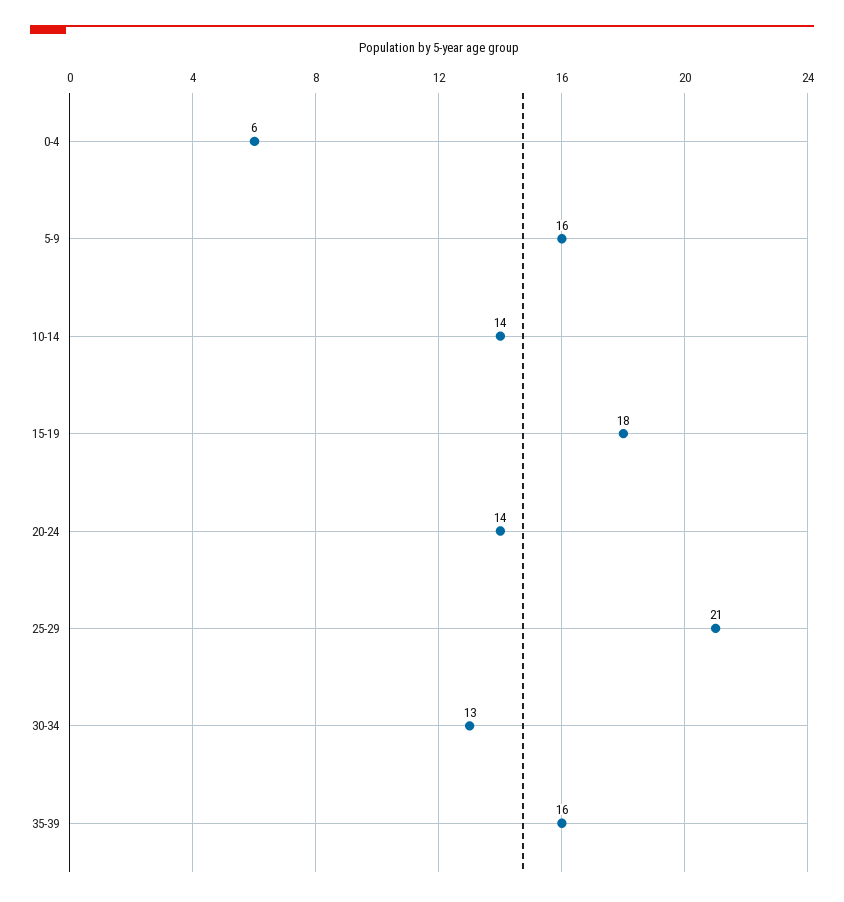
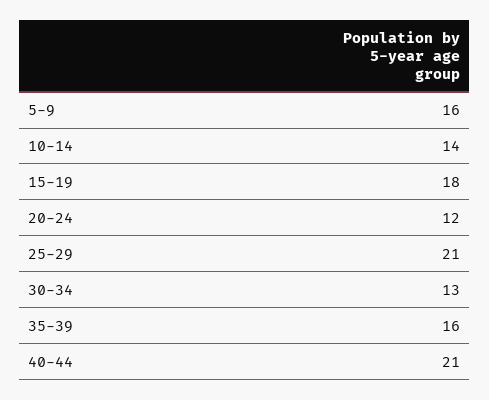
0-4: 6 -> none
20-24: 14 -> 12
40-44: none -> 21

